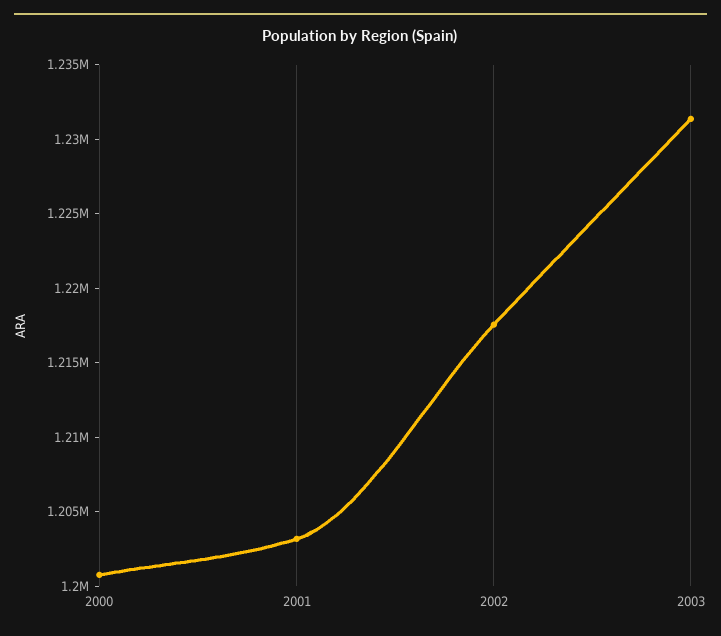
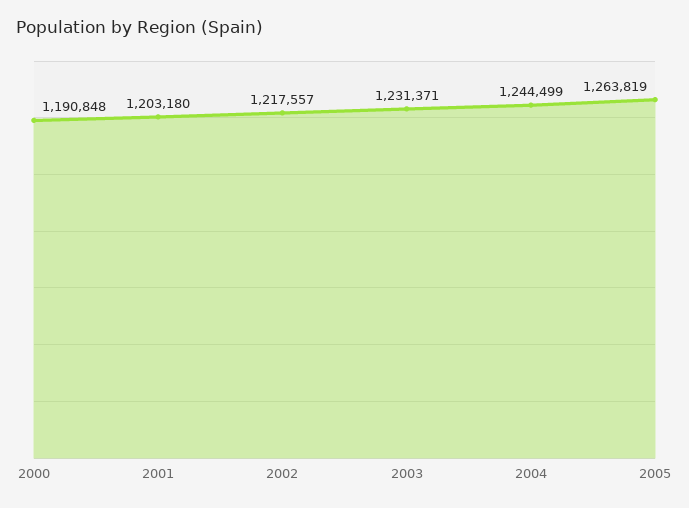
2000: 1201000 -> 1190848
2004: none -> 1244499
2005: none -> 1263819

